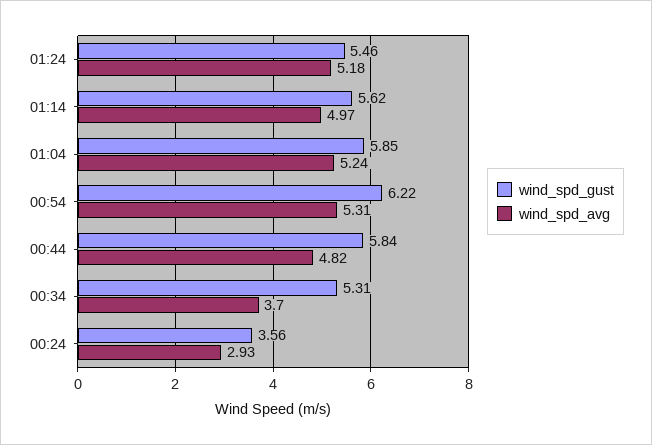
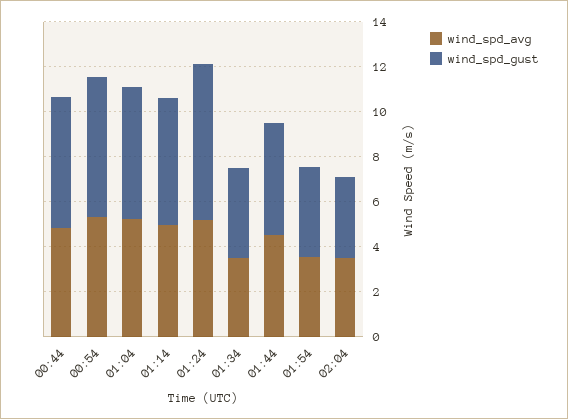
wind_spd_gust, 01:24: 5.46 -> 7
wind_spd_gust, 00:34: 5.31 -> none
wind_spd_avg, 00:34: 3.7 -> none
wind_spd_gust, 00:24: 3.56 -> none
wind_spd_avg, 00:24: 2.93 -> none
wind_spd_avg, 01:34: none -> 3.5
wind_spd_gust, 01:34: none -> 4
wind_spd_avg, 01:44: none -> 4.5
wind_spd_gust, 01:44: none -> 5
wind_spd_avg, 01:54: none -> 3.5
wind_spd_gust, 01:54: none -> 4
wind_spd_avg, 02:04: none -> 3.5
wind_spd_gust, 02:04: none -> 3.5

